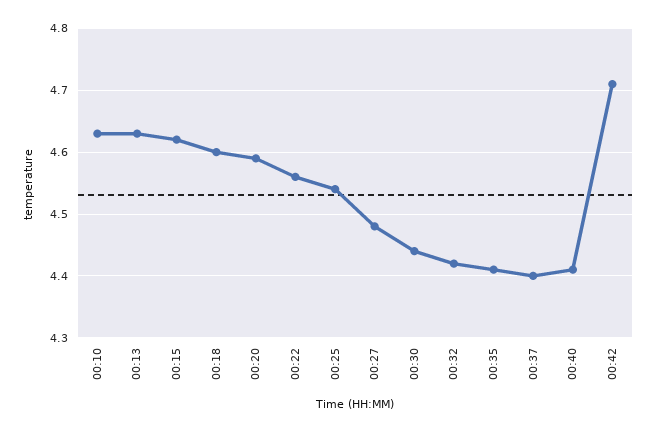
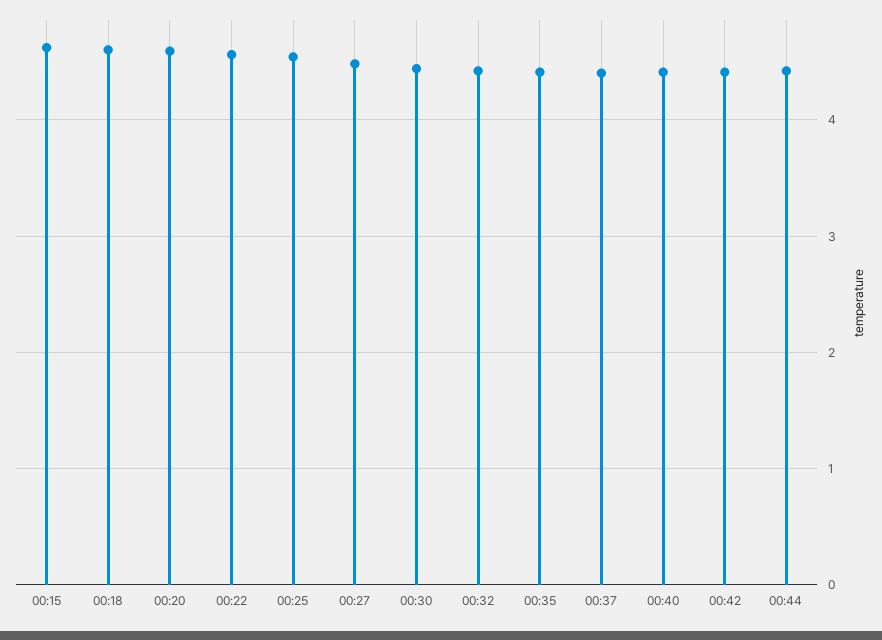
00:10: 4.63 -> none
00:13: 4.63 -> none
00:42: 4.71 -> 4.4
00:44: none -> 4.4

